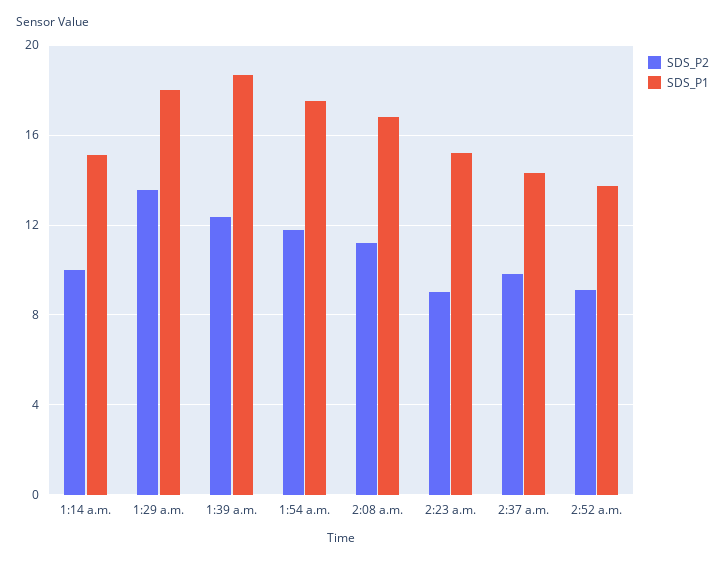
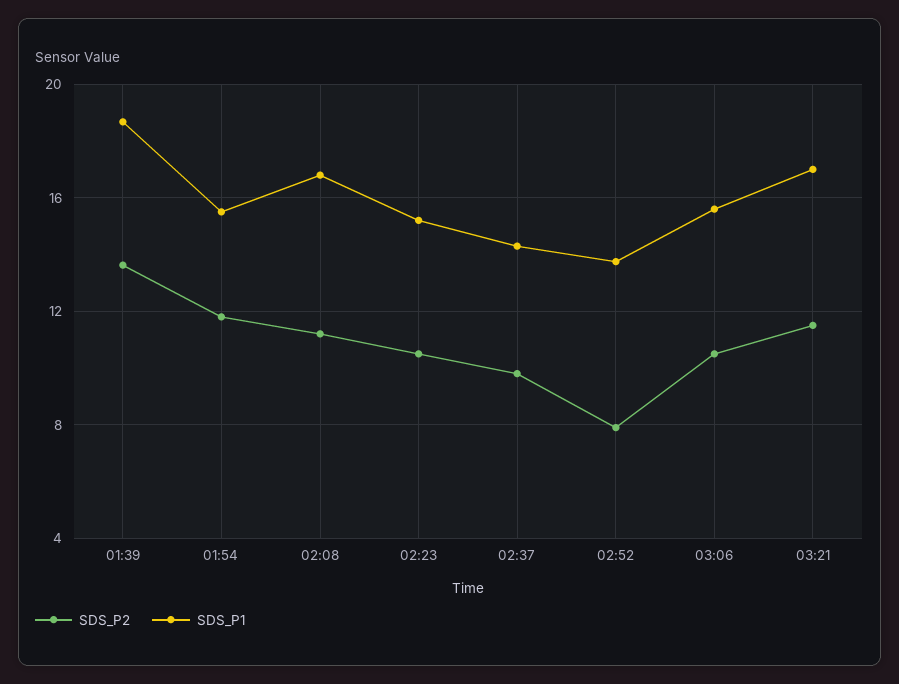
SDS_P2, 1:14 a.m.: 10 -> none
SDS_P1, 1:14 a.m.: 15 -> none
SDS_P2, 1:29 a.m.: 13.5 -> none
SDS_P1, 1:29 a.m.: 18 -> none
SDS_P2, 1:39 a.m.: 12.5 -> 13.5
SDS_P1, 1:54 a.m.: 17.5 -> 15.5
SDS_P2, 2:23 a.m.: 9 -> 10.5
SDS_P2, 2:52 a.m.: 9 -> 8
SDS_P2, 03:06: none -> 10.5
SDS_P1, 03:06: none -> 15.5
SDS_P2, 03:21: none -> 11.5
SDS_P1, 03:21: none -> 17

